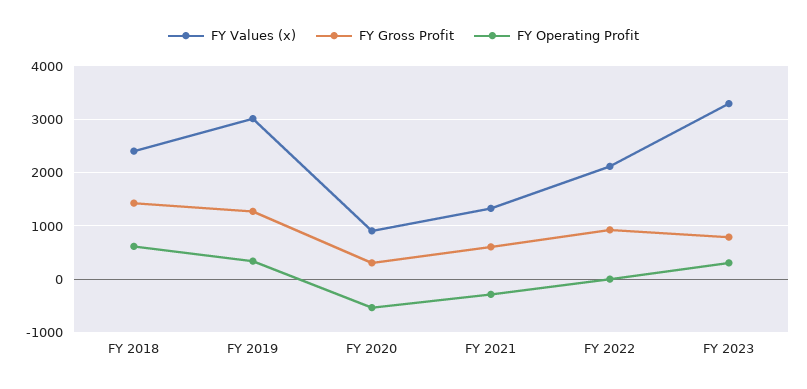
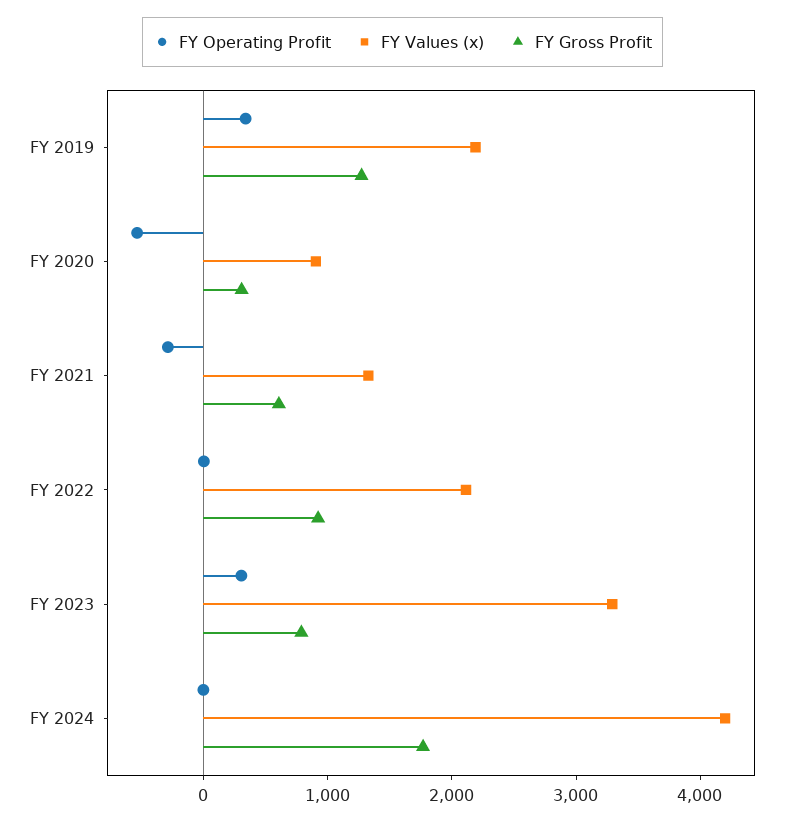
FY Values (x), FY 2018: 2400 -> none
FY Gross Profit, FY 2018: 1400 -> none
FY Operating Profit, FY 2018: 600 -> none
FY Values (x), FY 2019: 3000 -> 2200
FY Operating Profit, FY 2024: none -> 0
FY Values (x), FY 2024: none -> 4200
FY Gross Profit, FY 2024: none -> 1800

